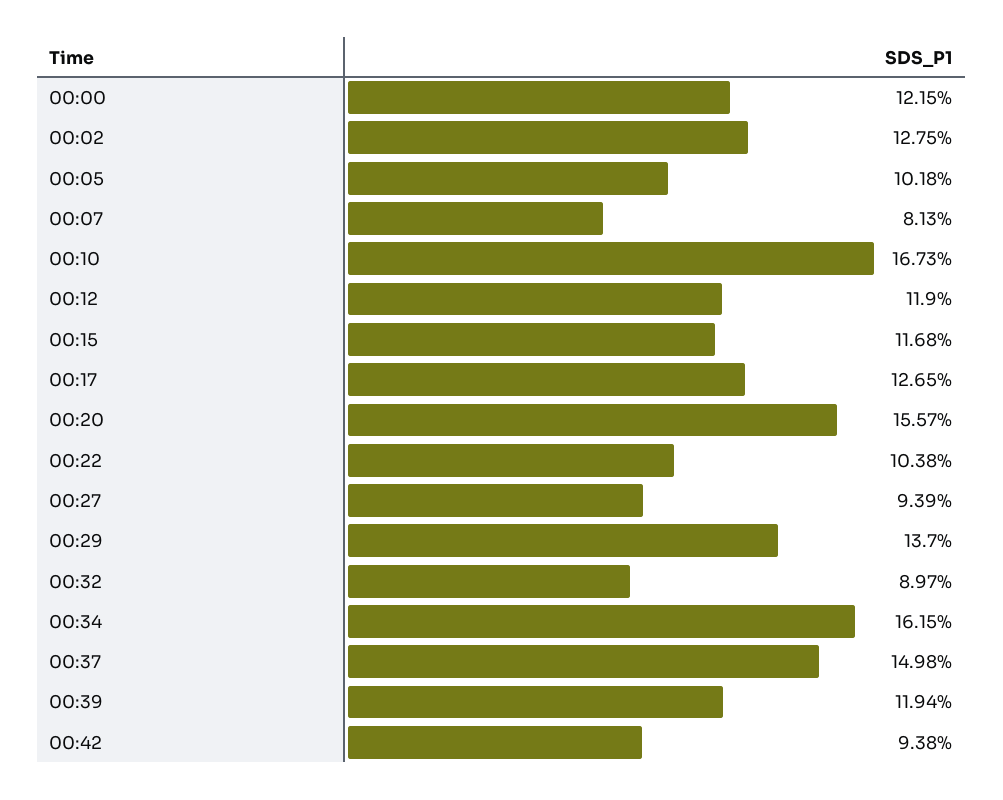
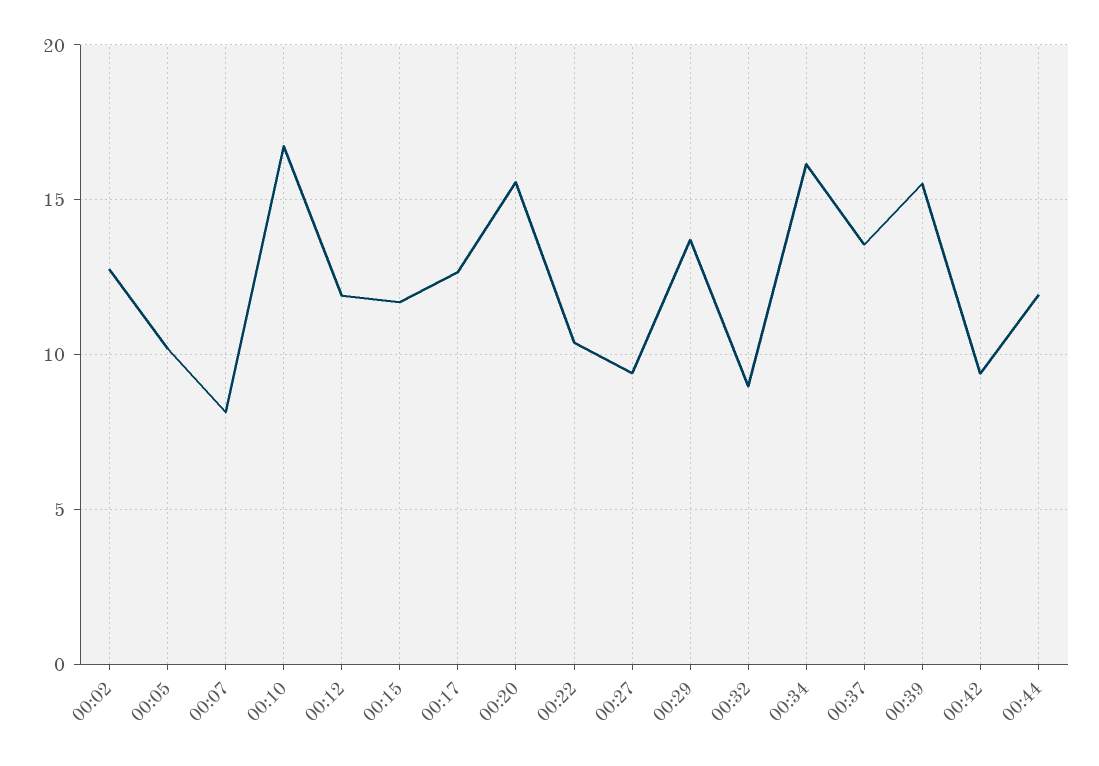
00:00: 12.15 -> none
00:37: 14.98 -> 13.5
00:39: 11.94 -> 15.5
00:44: none -> 12

